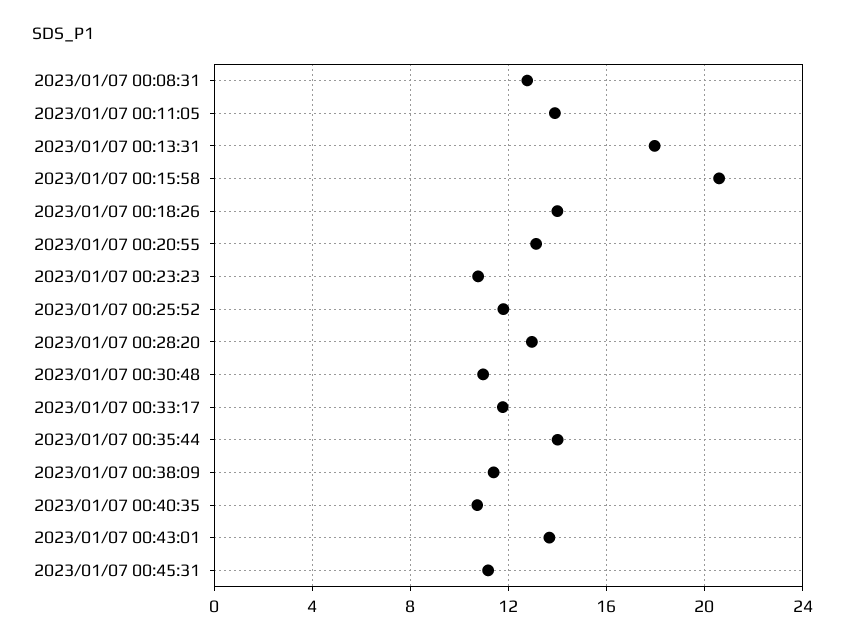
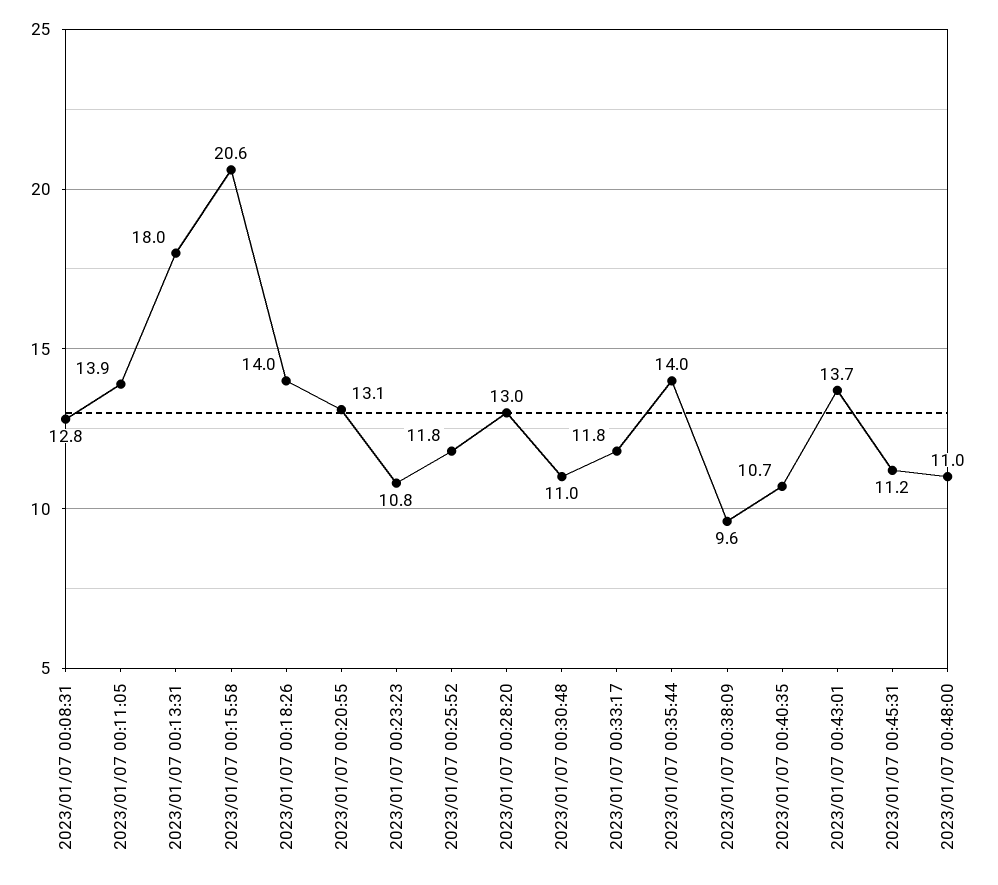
2023/01/07 00:38:09: 11.5 -> 9.6
2023/01/07 00:48:00: none -> 11

